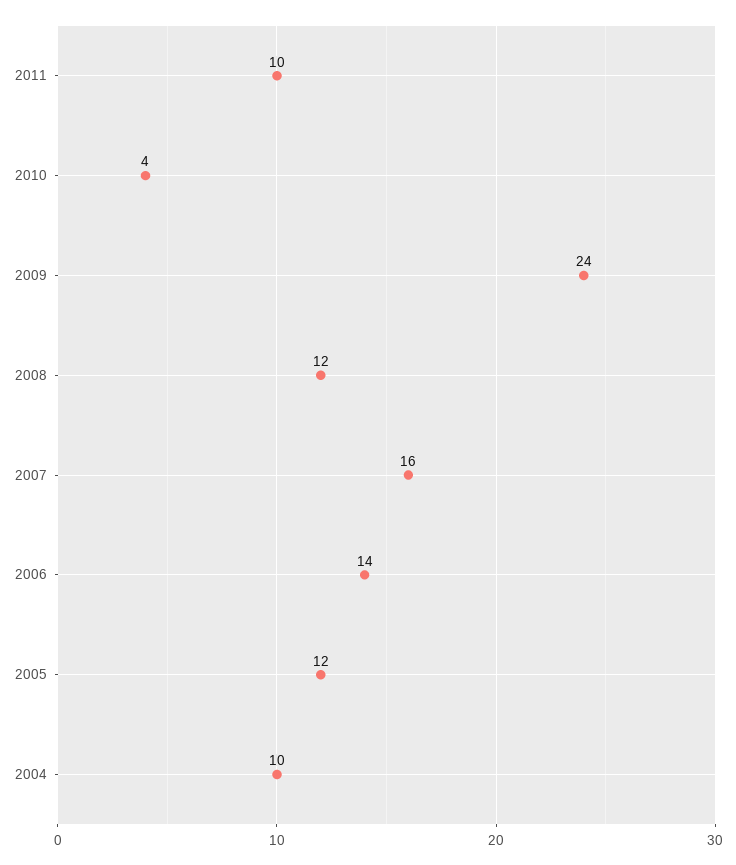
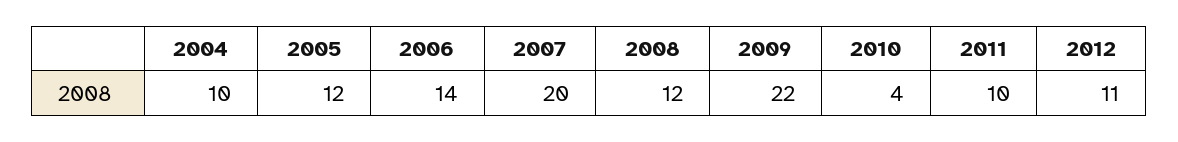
2009: 24 -> 22
2007: 16 -> 20
2012: none -> 11

